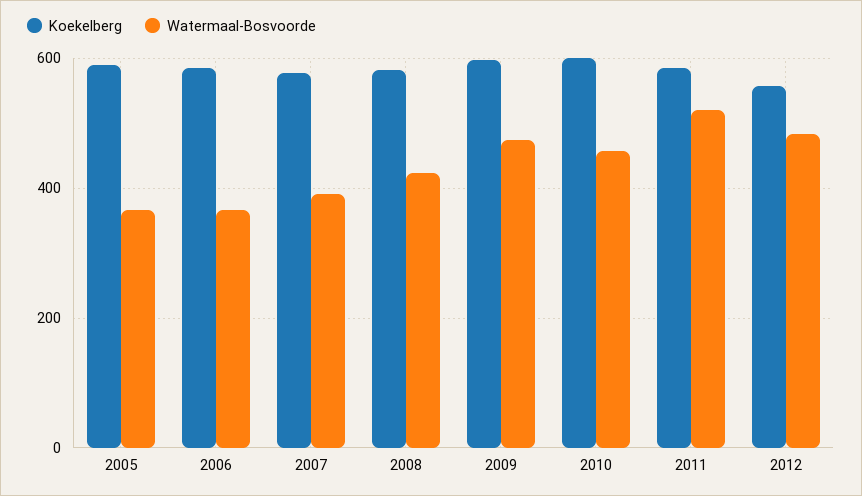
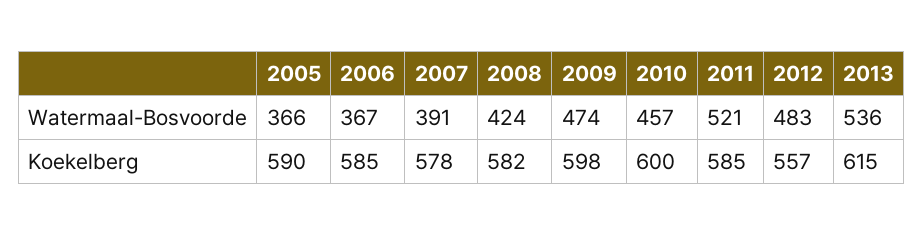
Watermaal-Bosvoorde, 2013: none -> 536
Koekelberg, 2013: none -> 615

